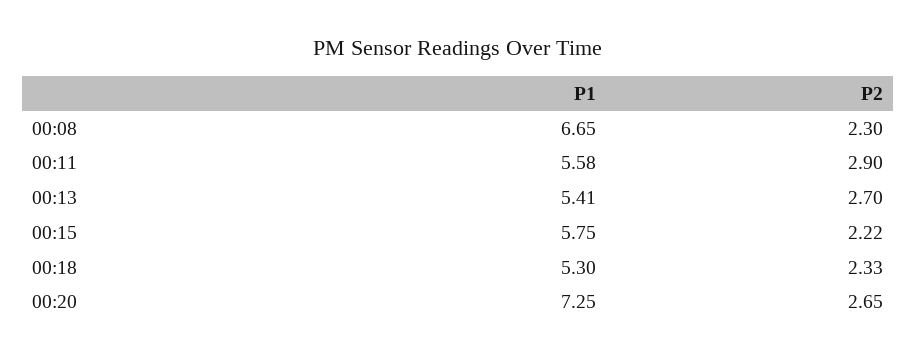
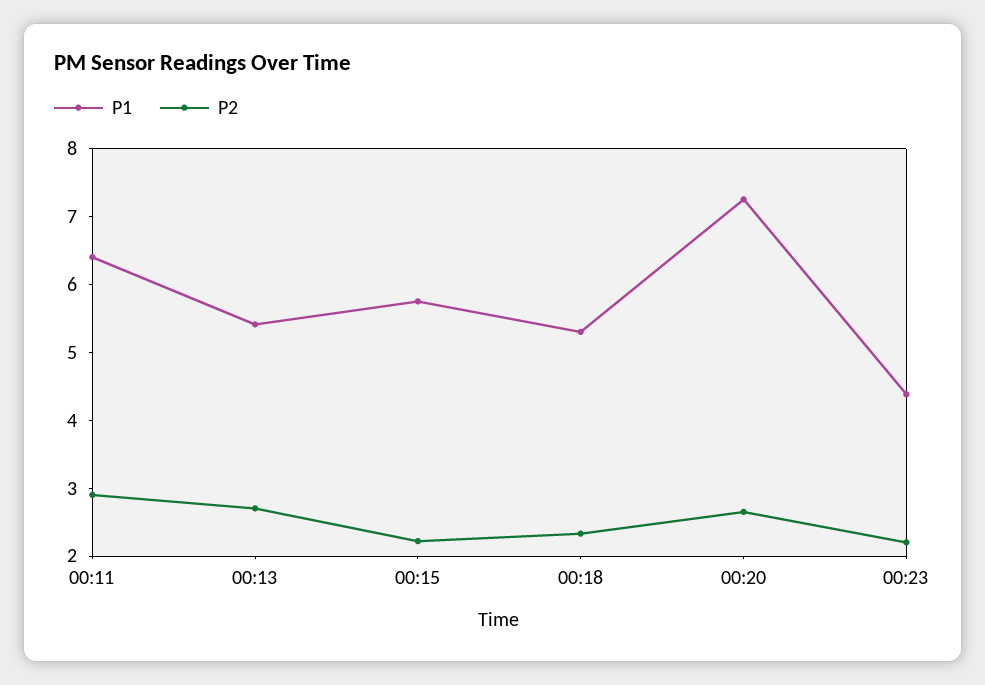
P1, 00:08: 6.65 -> none
P2, 00:08: 2.3 -> none
P1, 00:11: 5.58 -> 6.4
P1, 00:23: none -> 4.4
P2, 00:23: none -> 2.2

